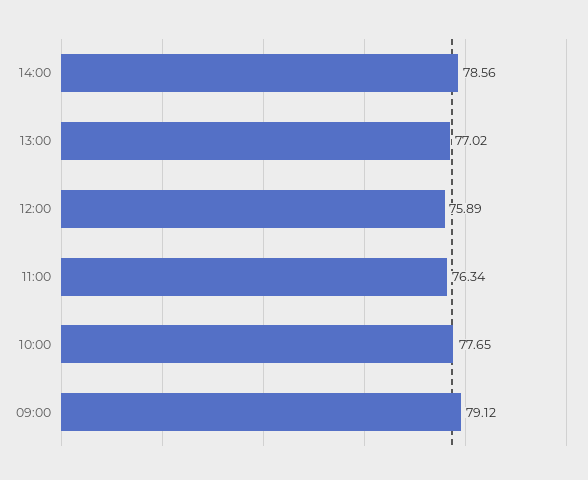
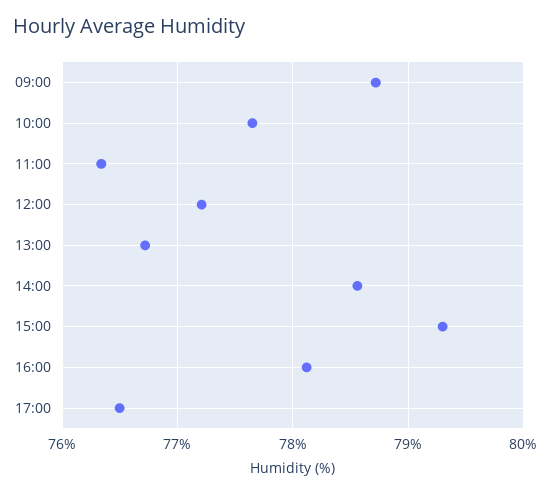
13:00: 77.02 -> 76.7
12:00: 75.89 -> 77.2
09:00: 79.12 -> 78.7
15:00: none -> 79.3
16:00: none -> 78.1
17:00: none -> 76.5

